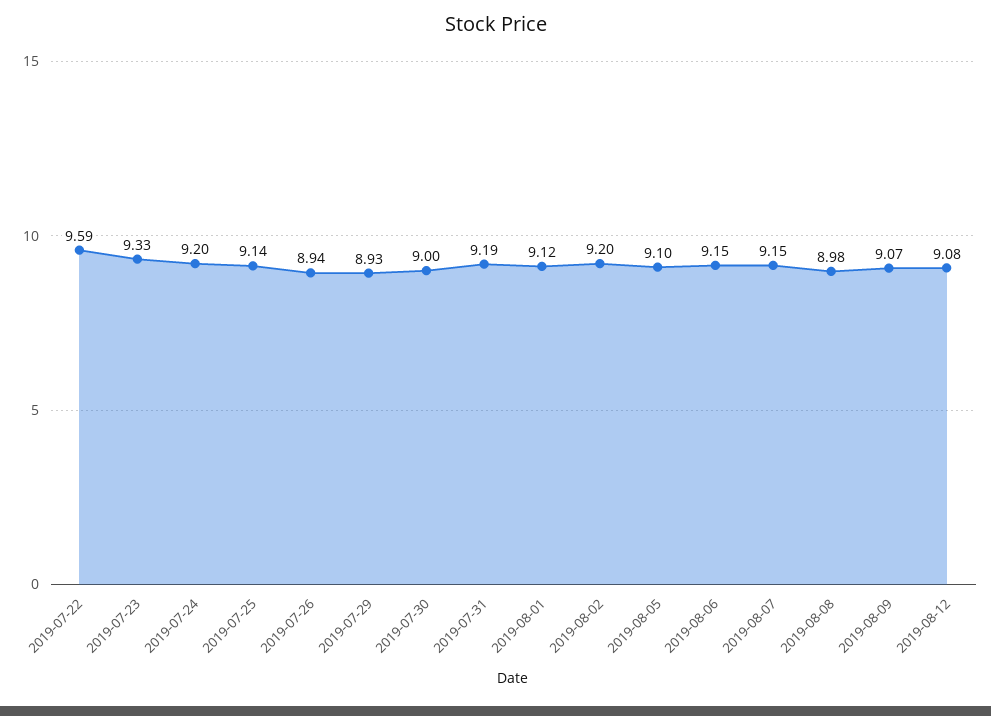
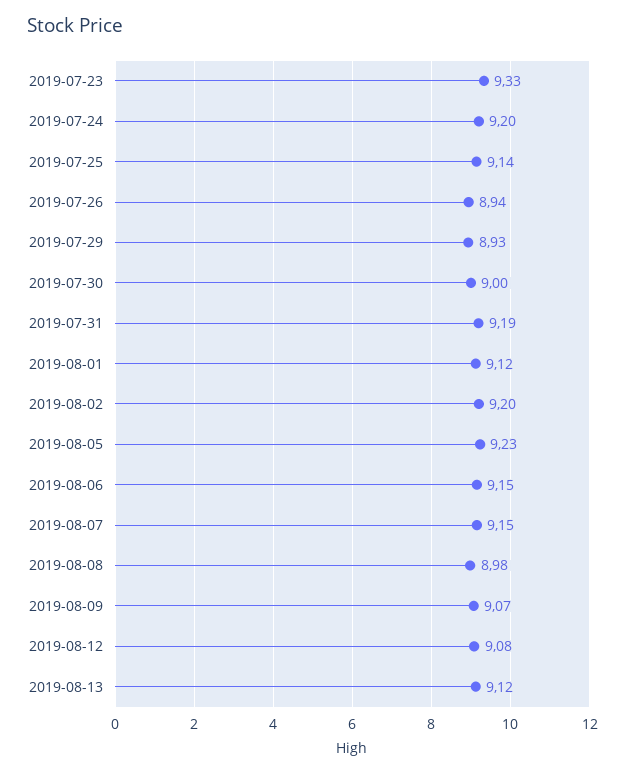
2019-07-22: 9.59 -> none
2019-08-05: 9.1 -> 9.23
2019-08-13: none -> 9.12

